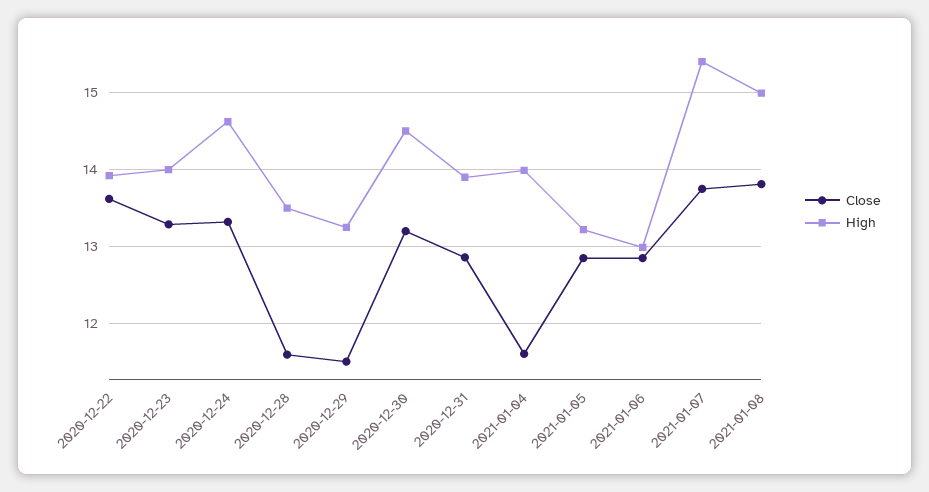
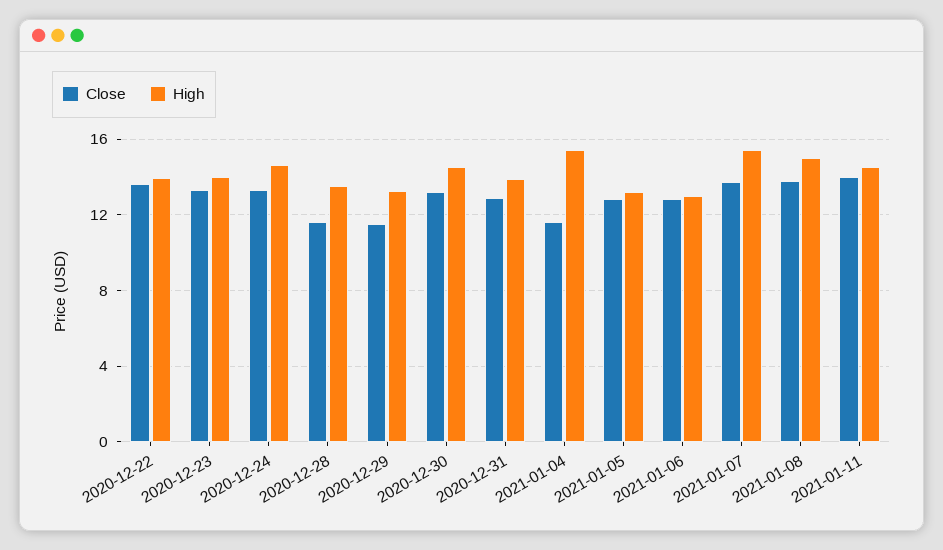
High, 2021-01-04: 14 -> 15.5
Close, 2021-01-11: none -> 14
High, 2021-01-11: none -> 14.5

